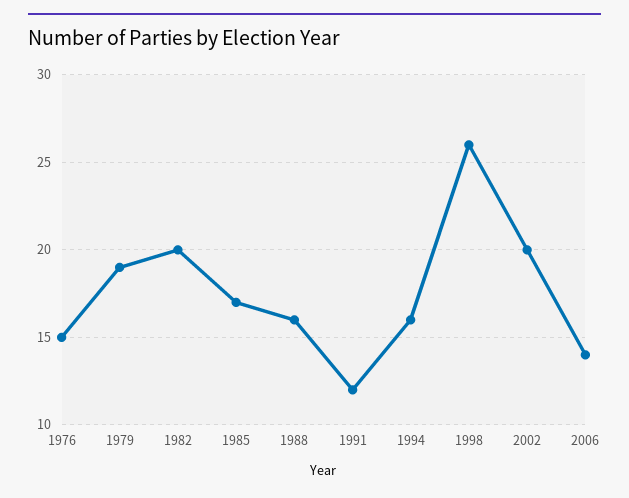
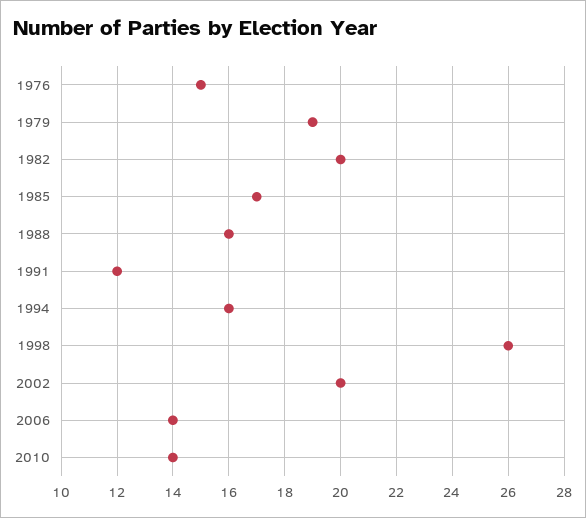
2010: none -> 14

